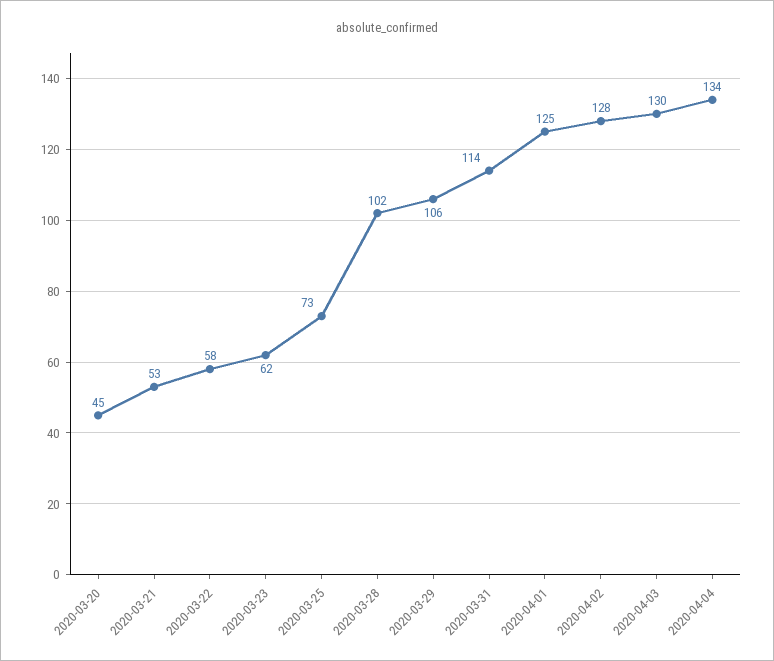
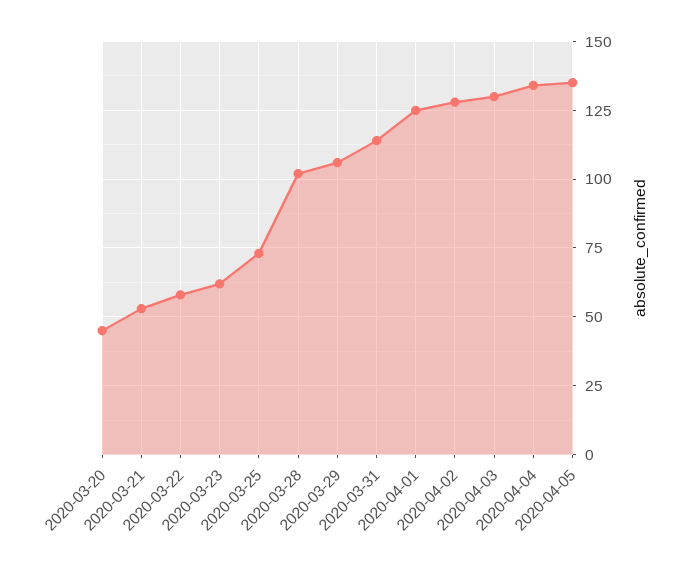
2020-04-05: none -> 135

